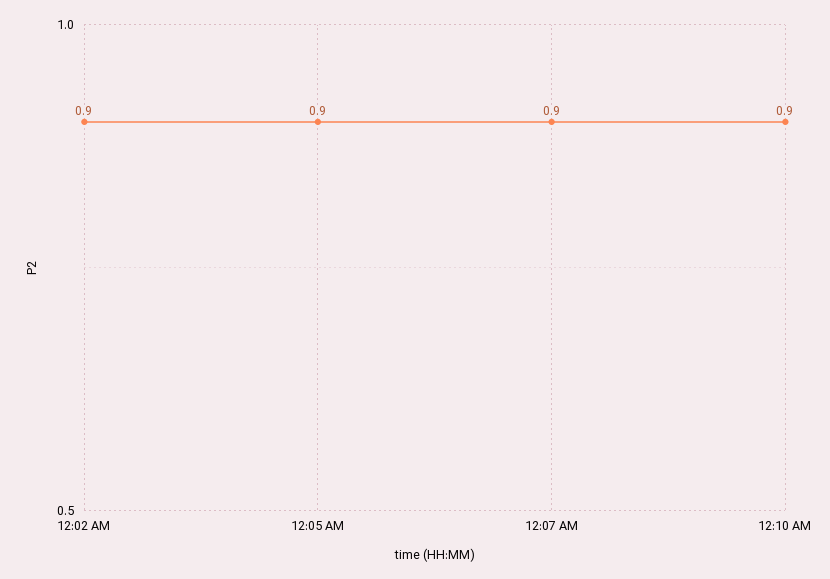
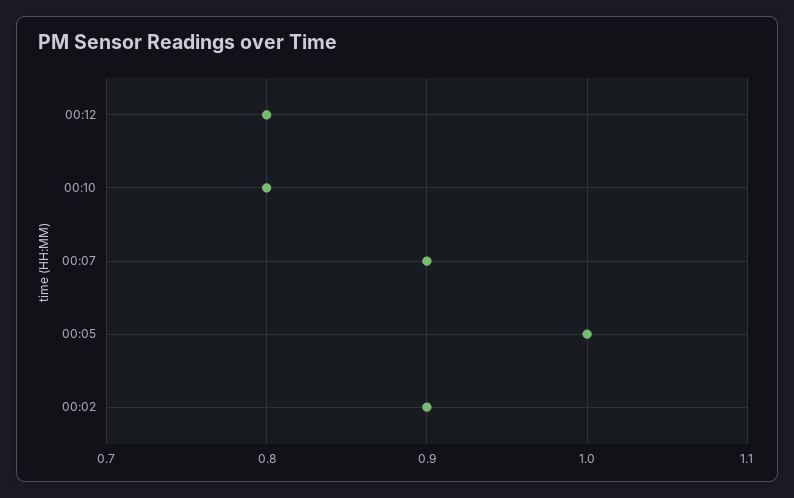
12:05 AM: 0.9 -> 1
12:10 AM: 0.9 -> 0.8
00:12: none -> 0.8

